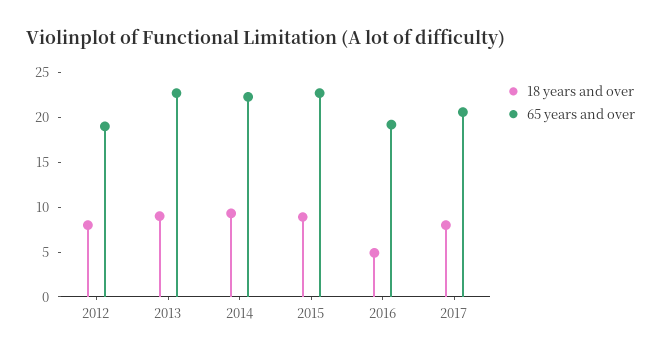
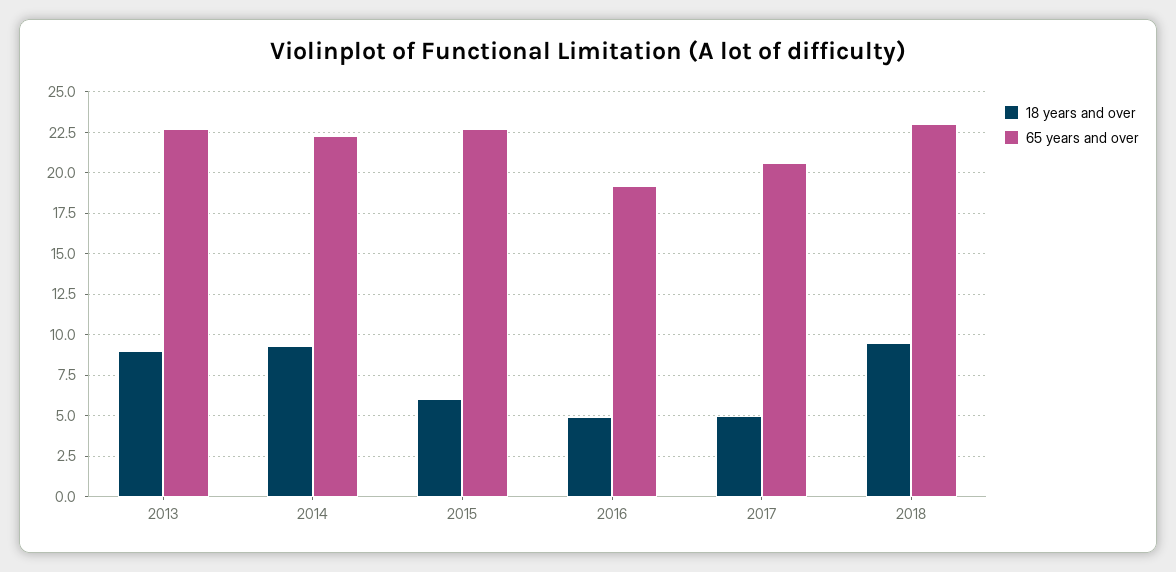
18 years and over, 2012: 8 -> none
65 years and over, 2012: 19 -> none
18 years and over, 2015: 9 -> 6
18 years and over, 2017: 8 -> 5
18 years and over, 2018: none -> 9.5
65 years and over, 2018: none -> 23

